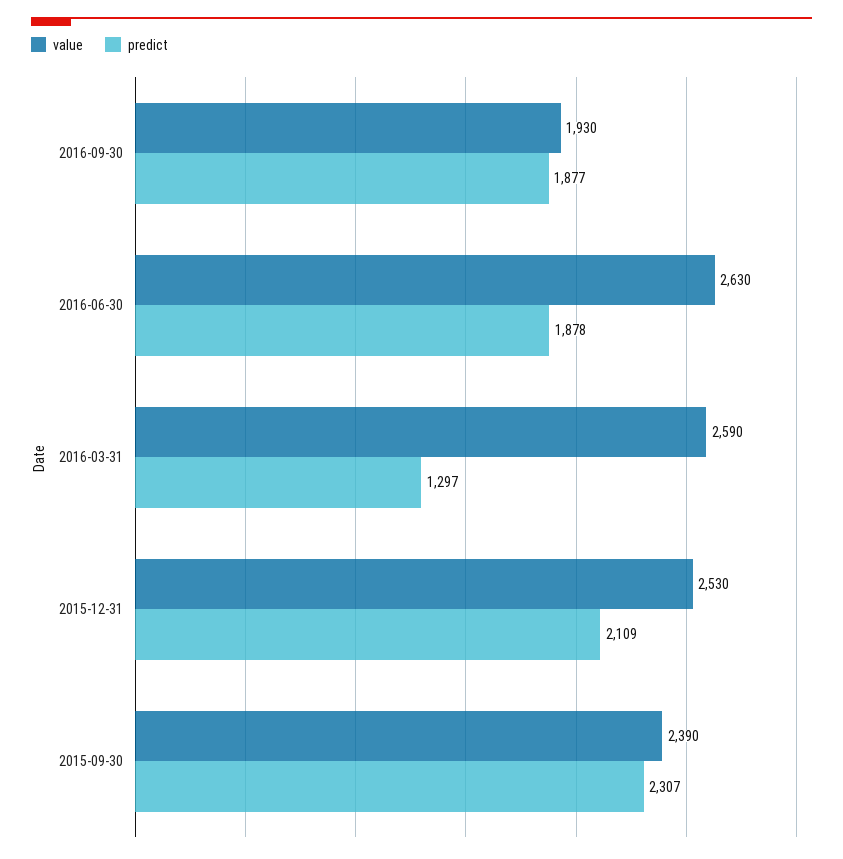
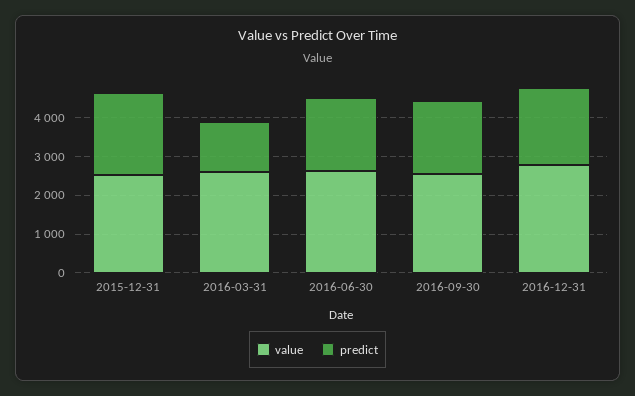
value, 2016-09-30: 1930 -> 2500
value, 2015-09-30: 2390 -> none
predict, 2015-09-30: 2307 -> none
value, 2016-12-31: none -> 2750
predict, 2016-12-31: none -> 2000

